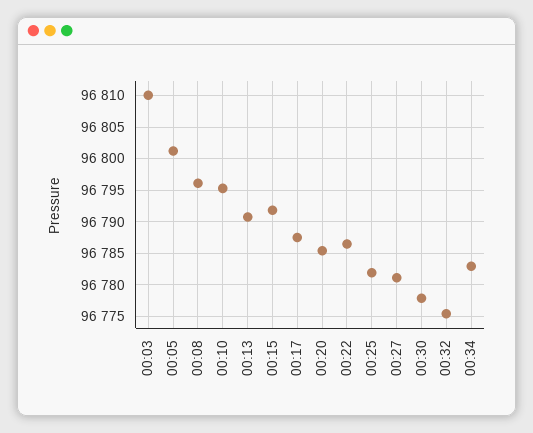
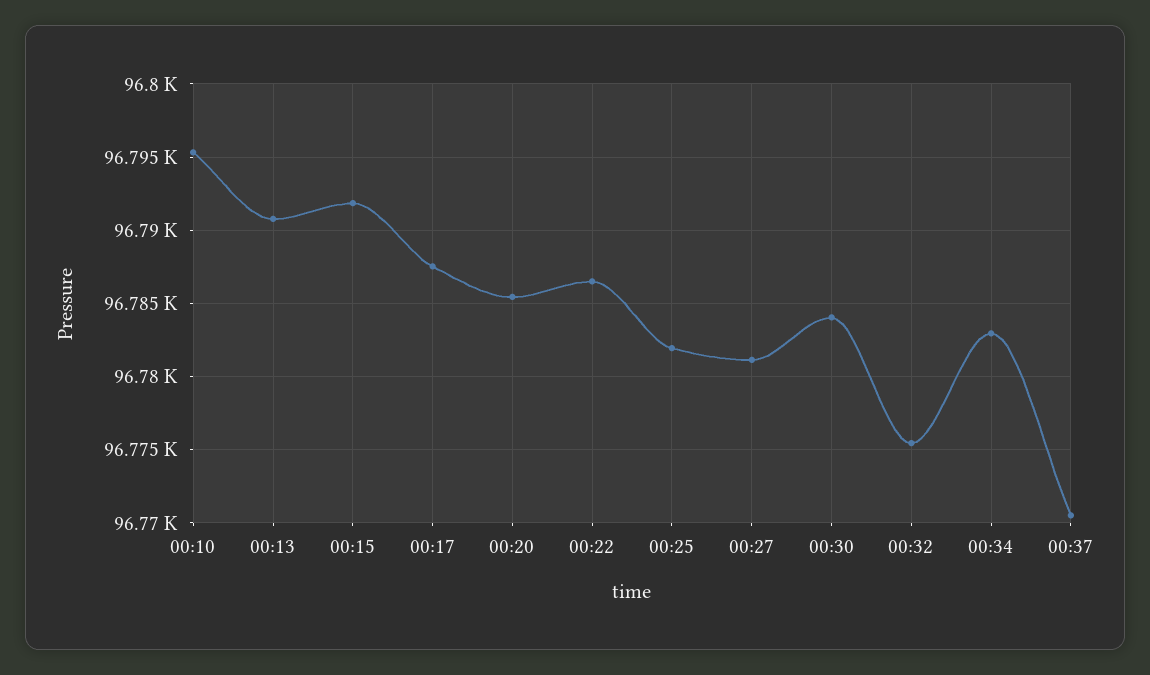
00:03: 96810 -> none
00:05: 96801 -> none
00:08: 96796 -> none
00:30: 96778 -> 96784
00:37: none -> 96770.5

